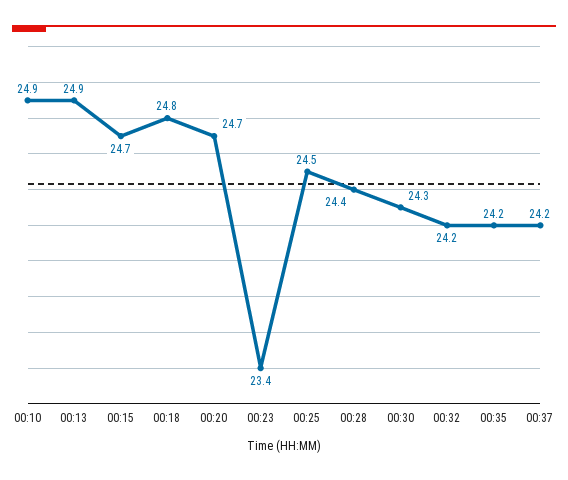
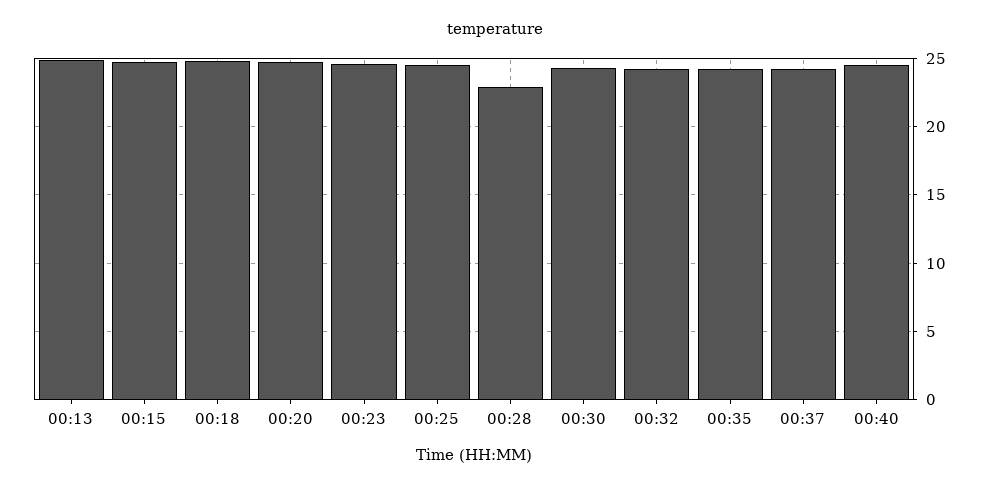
00:10: 24.9 -> none
00:23: 23.4 -> 24.5
00:28: 24.4 -> 23
00:40: none -> 24.5

